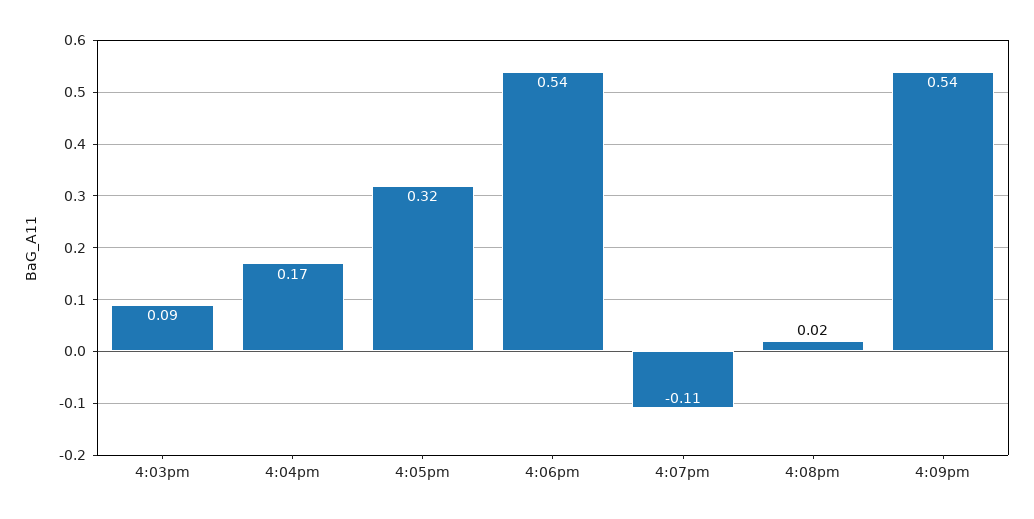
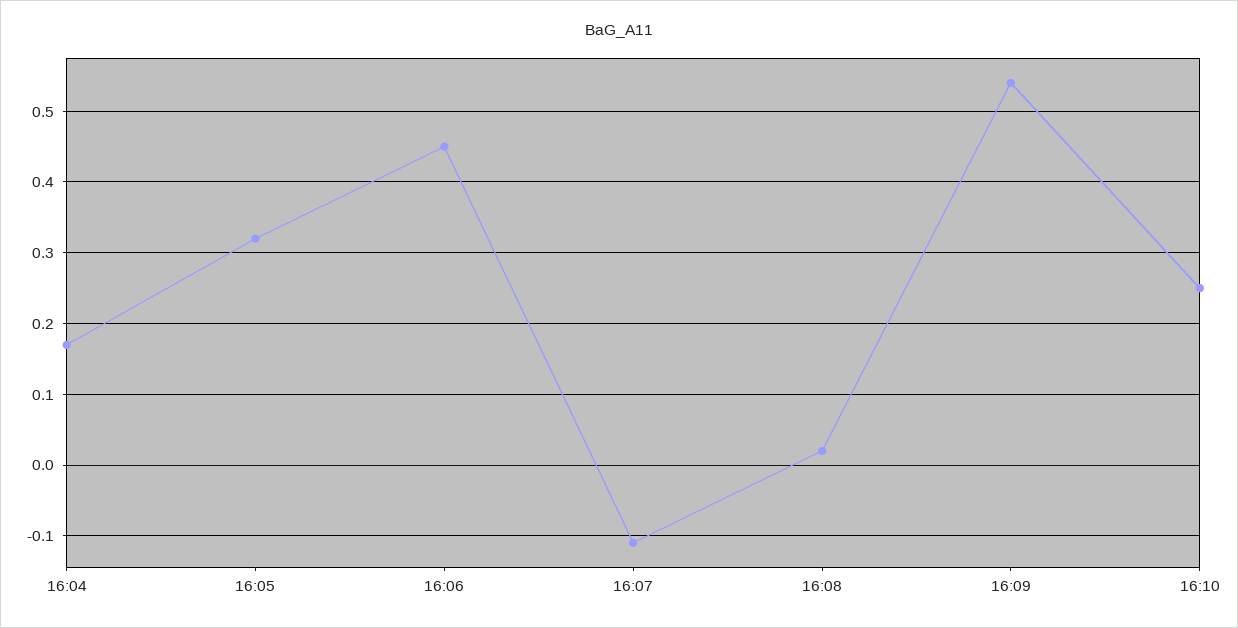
4:03pm: 0.09 -> none
4:06pm: 0.54 -> 0.45
16:10: none -> 0.25

